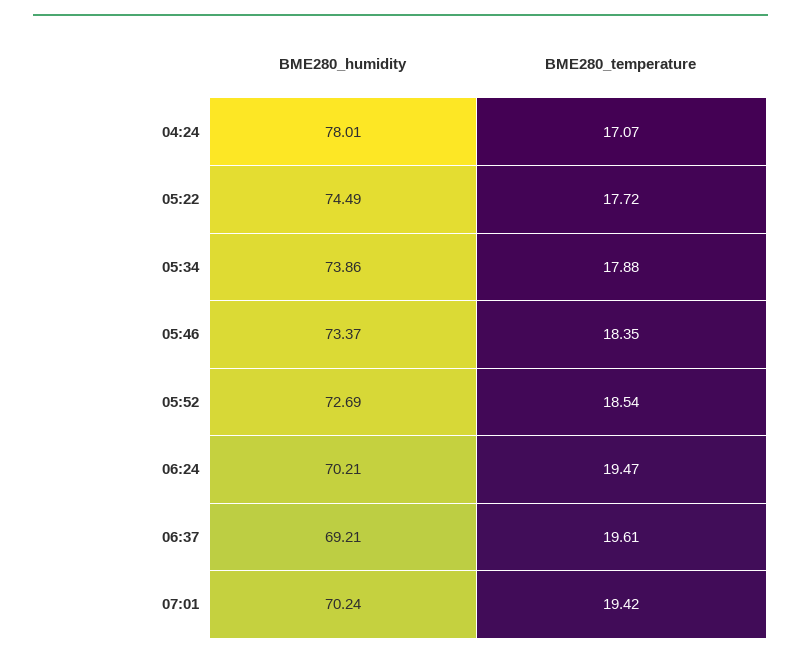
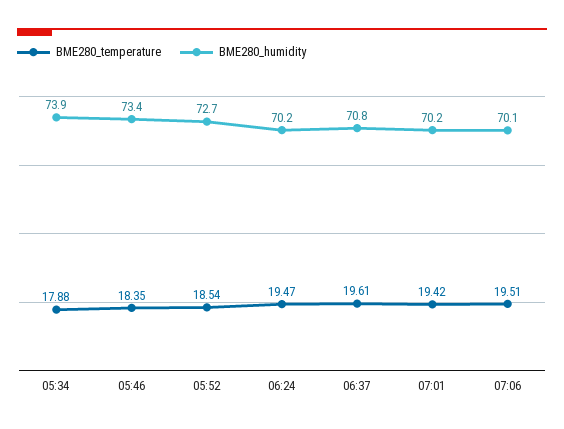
BME280_humidity, 04:24: 78.01 -> none
BME280_temperature, 04:24: 17.07 -> none
BME280_humidity, 05:22: 74.49 -> none
BME280_temperature, 05:22: 17.72 -> none
BME280_humidity, 06:37: 69.21 -> 70.8
BME280_temperature, 07:06: none -> 19.51
BME280_humidity, 07:06: none -> 70.1

